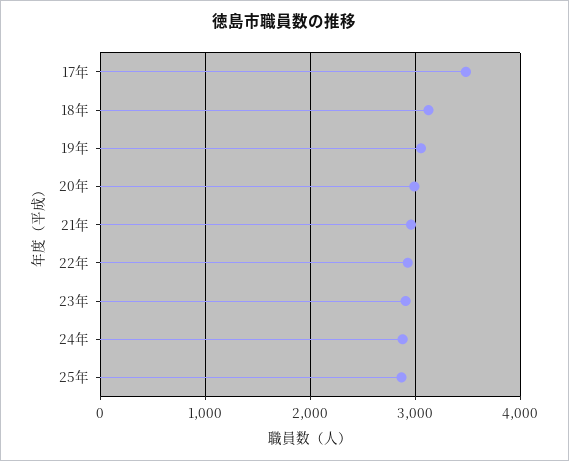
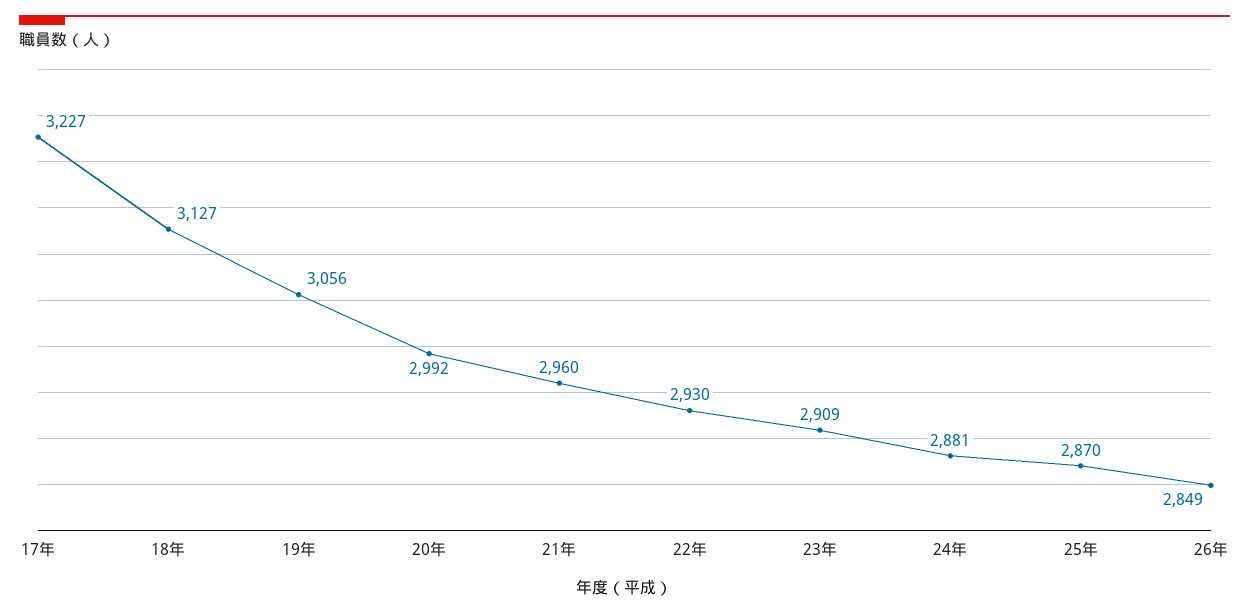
17年: 3500 -> 3227
26年: none -> 2849

